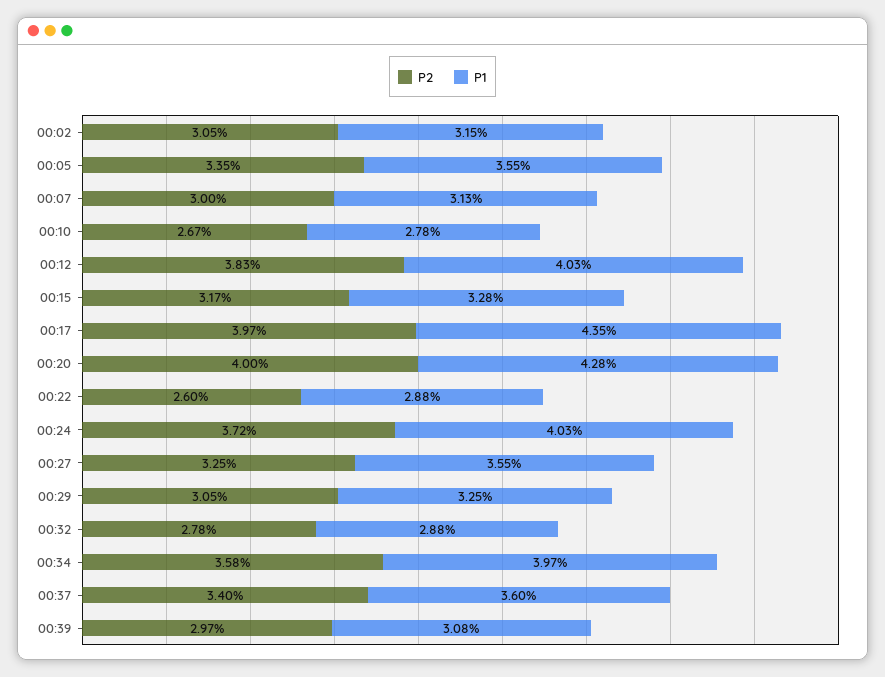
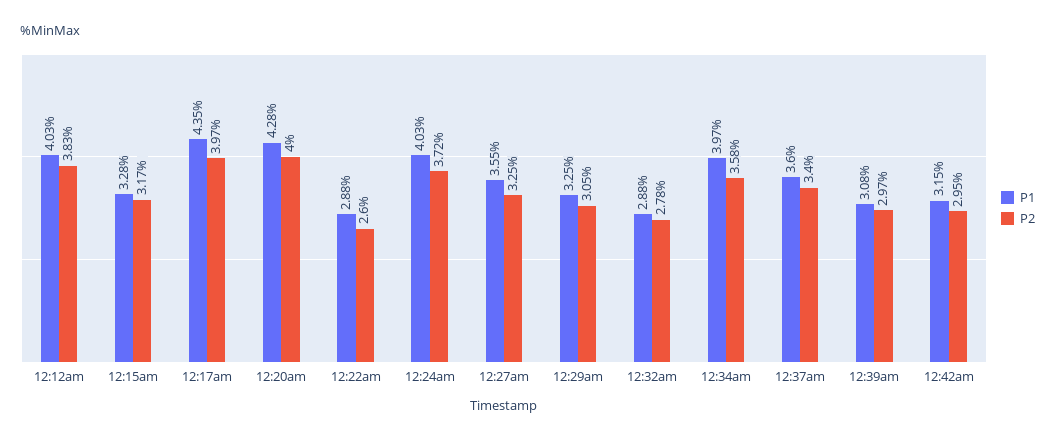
P2, 00:02: 3.05 -> none
P1, 00:02: 3.15 -> none
P2, 00:05: 3.35 -> none
P1, 00:05: 3.55 -> none
P2, 00:07: 3 -> none
P1, 00:07: 3.13 -> none
P2, 00:10: 2.67 -> none
P1, 00:10: 2.78 -> none
P1, 12:42am: none -> 3.15
P2, 12:42am: none -> 2.95

